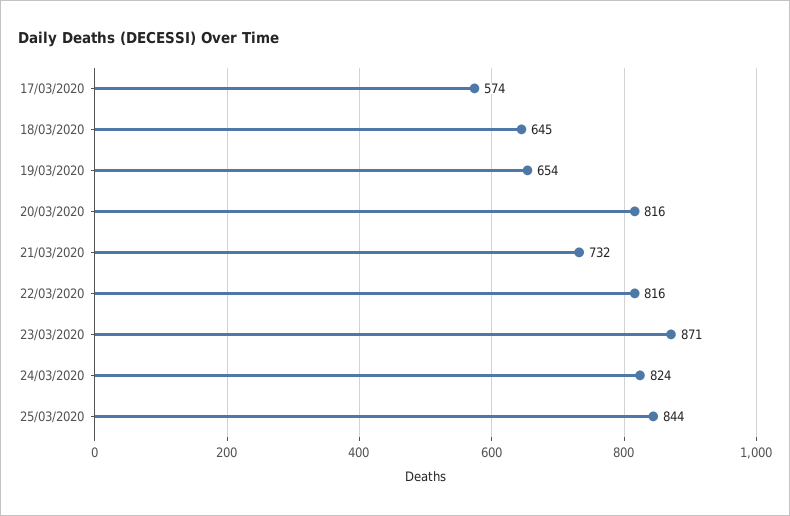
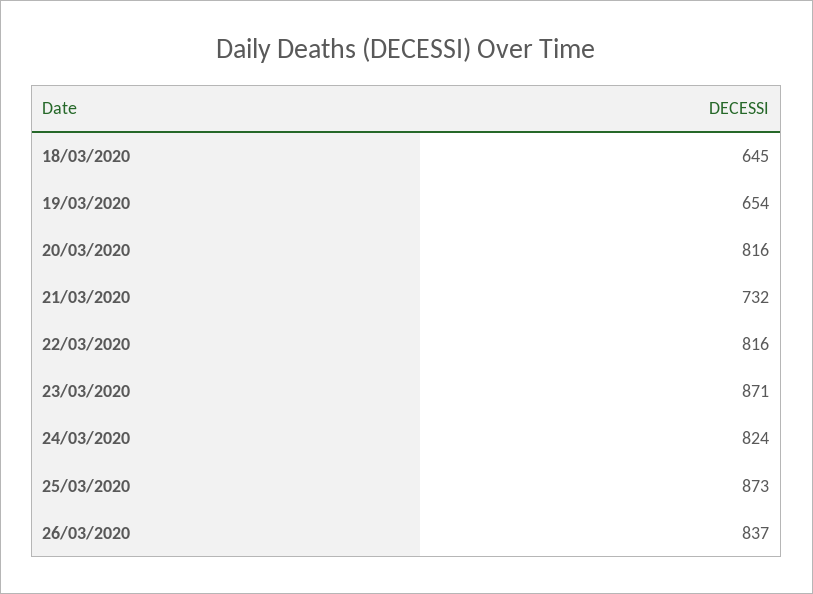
17/03/2020: 574 -> none
25/03/2020: 844 -> 873
26/03/2020: none -> 837

